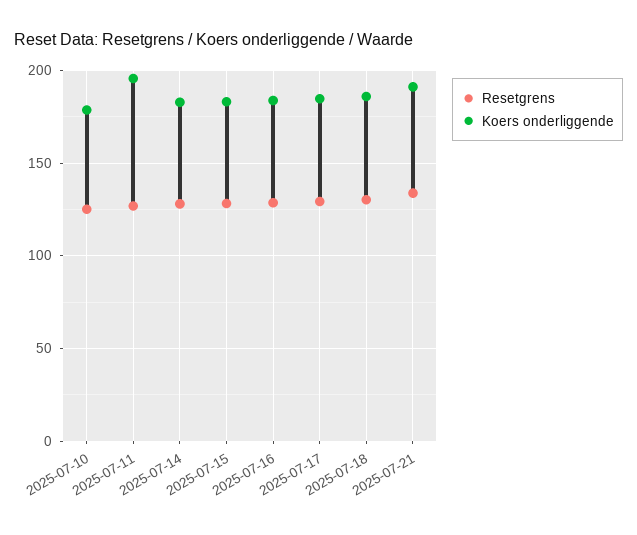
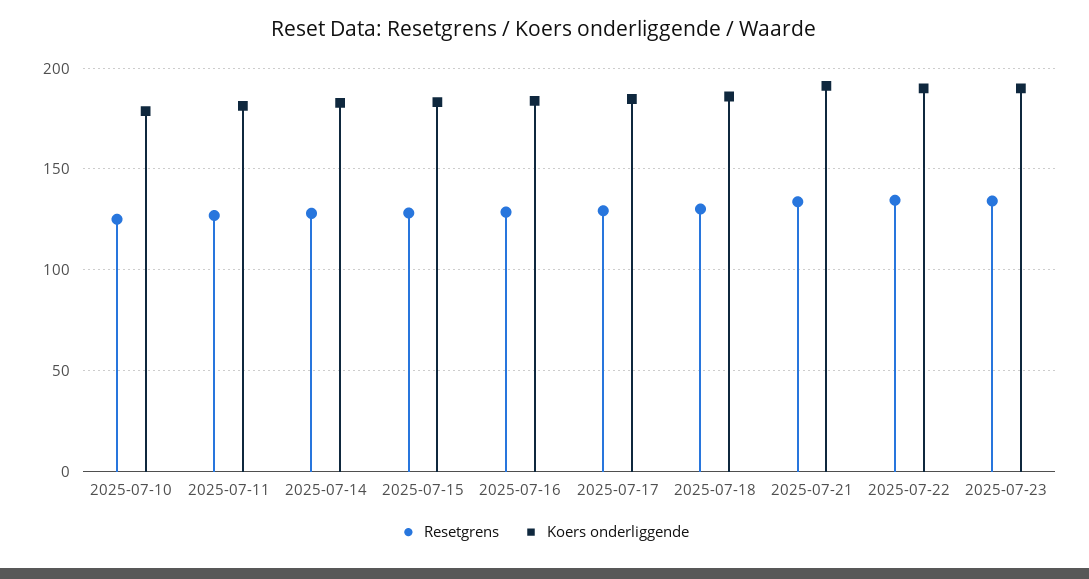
Koers onderliggende, 2025-07-11: 195 -> 180
Resetgrens, 2025-07-22: none -> 135
Koers onderliggende, 2025-07-22: none -> 190
Resetgrens, 2025-07-23: none -> 135
Koers onderliggende, 2025-07-23: none -> 190

